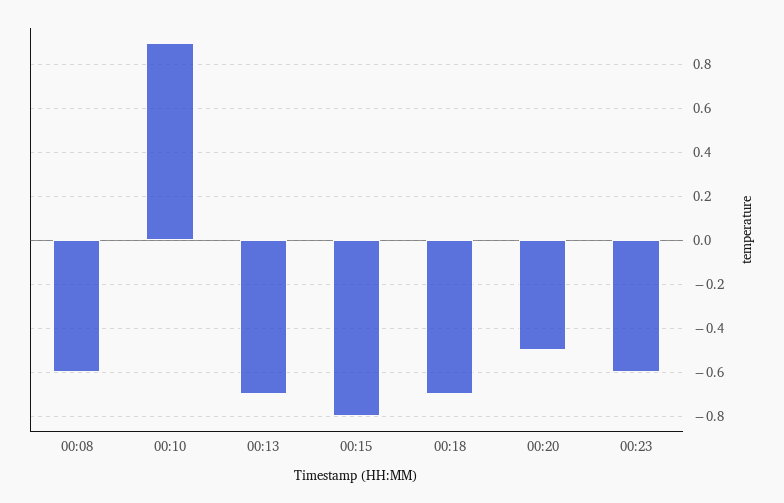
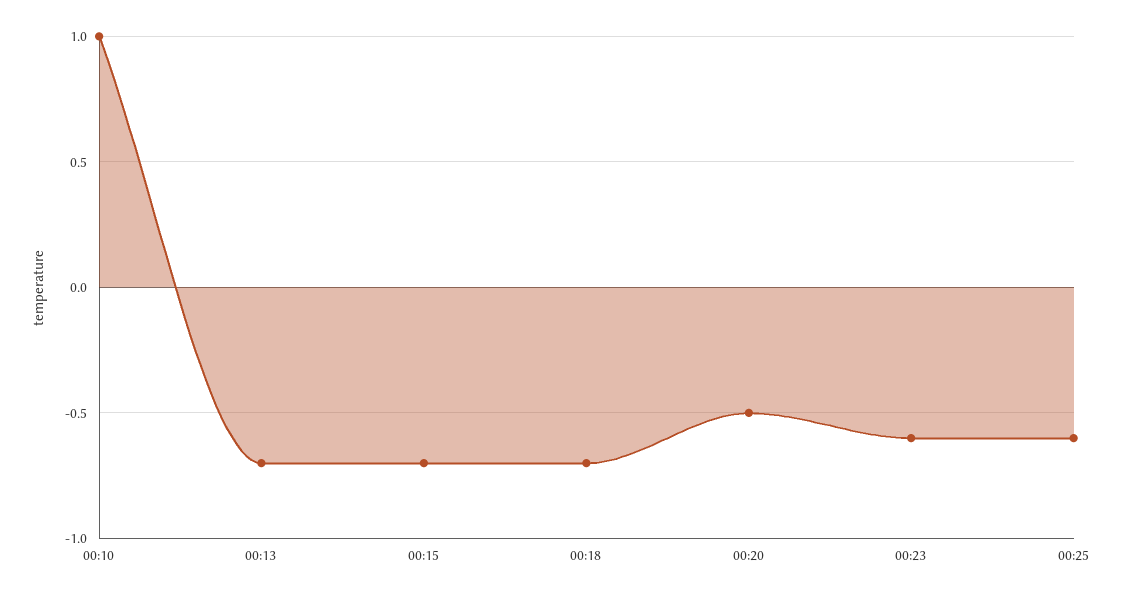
00:08: -0.6 -> none
00:10: 0.9 -> 1
00:15: -0.8 -> -0.7
00:25: none -> -0.6

